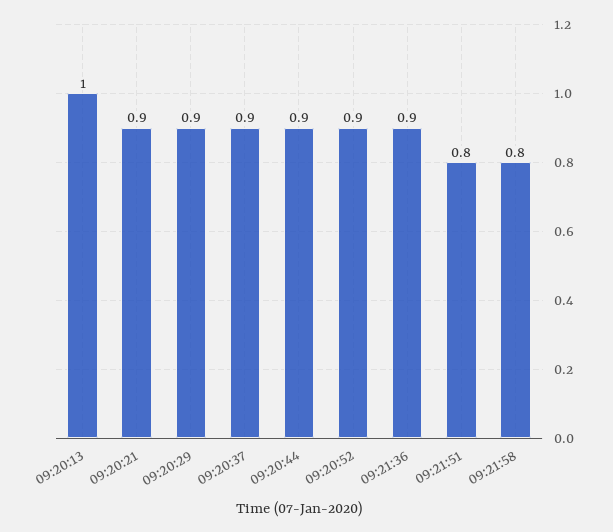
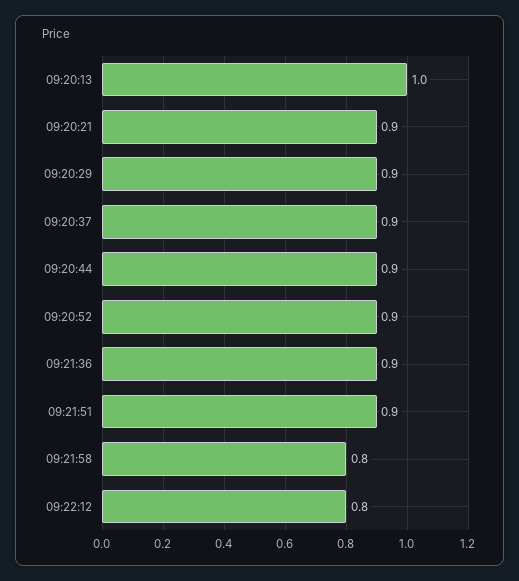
09:21:51: 0.8 -> 0.9
09:22:12: none -> 0.8

